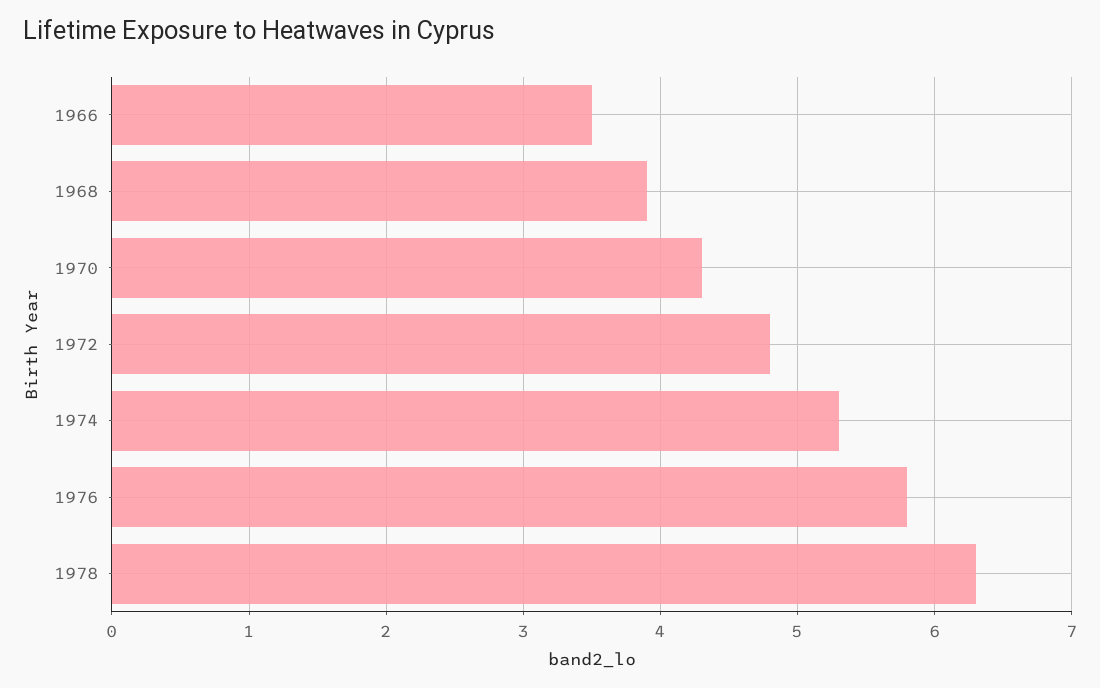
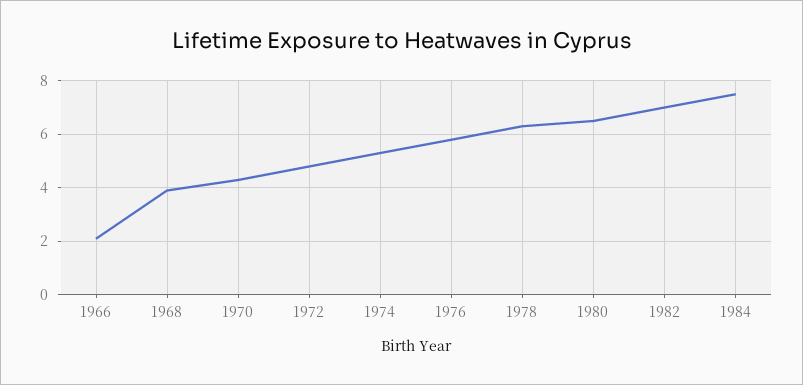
1966: 3.5 -> 2
1980: none -> 6.5
1982: none -> 7
1984: none -> 7.5

